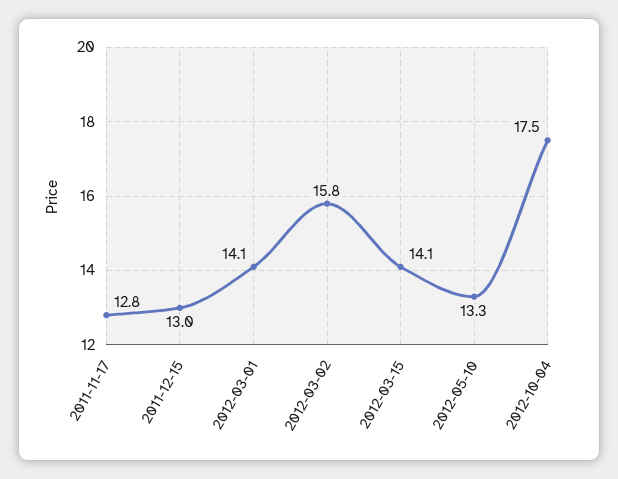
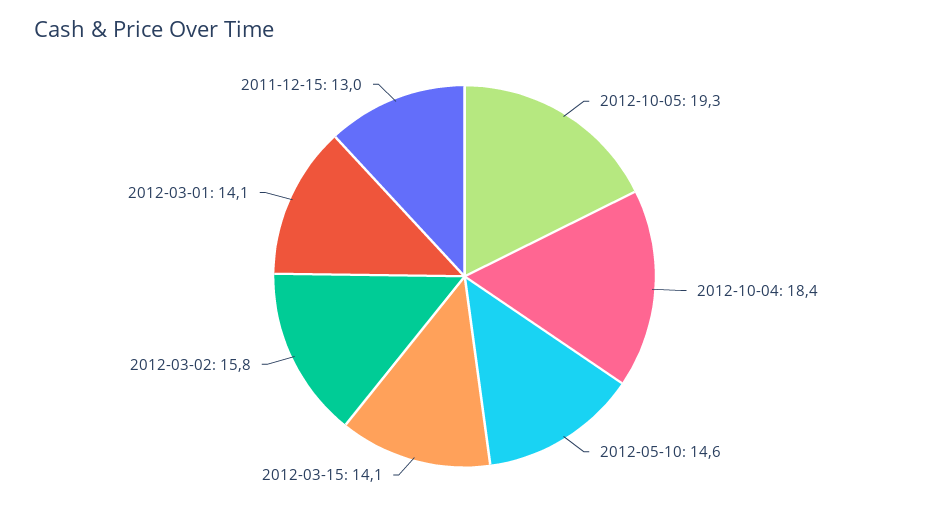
2011-11-17: 12.8 -> none
2012-05-10: 13.3 -> 14.6
2012-10-04: 17.5 -> 18.4
2012-10-05: none -> 19.3

